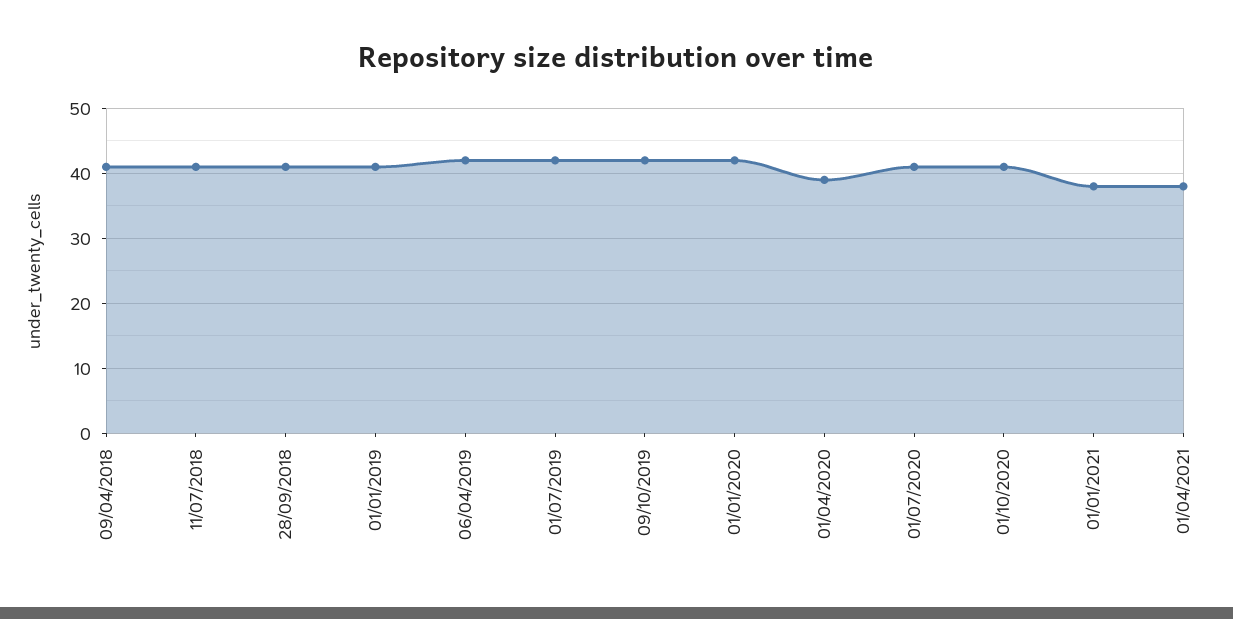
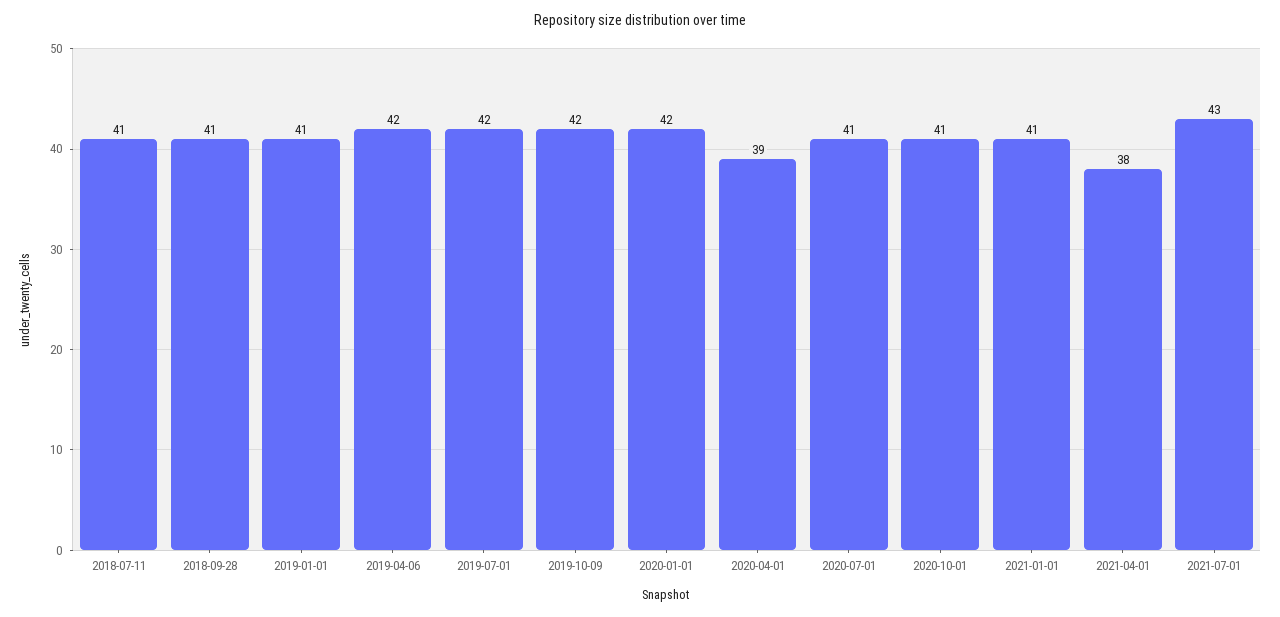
09/04/2018: 41 -> none
01/01/2021: 38 -> 41
2021-07-01: none -> 43

